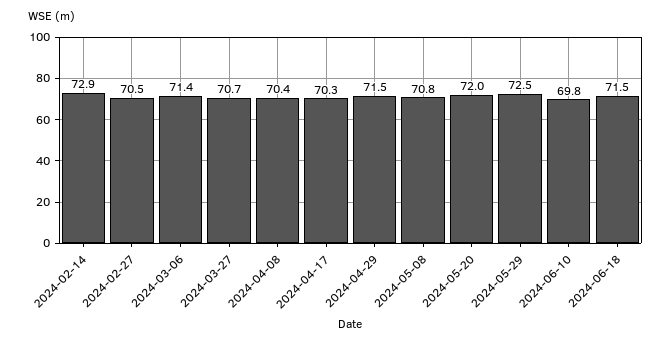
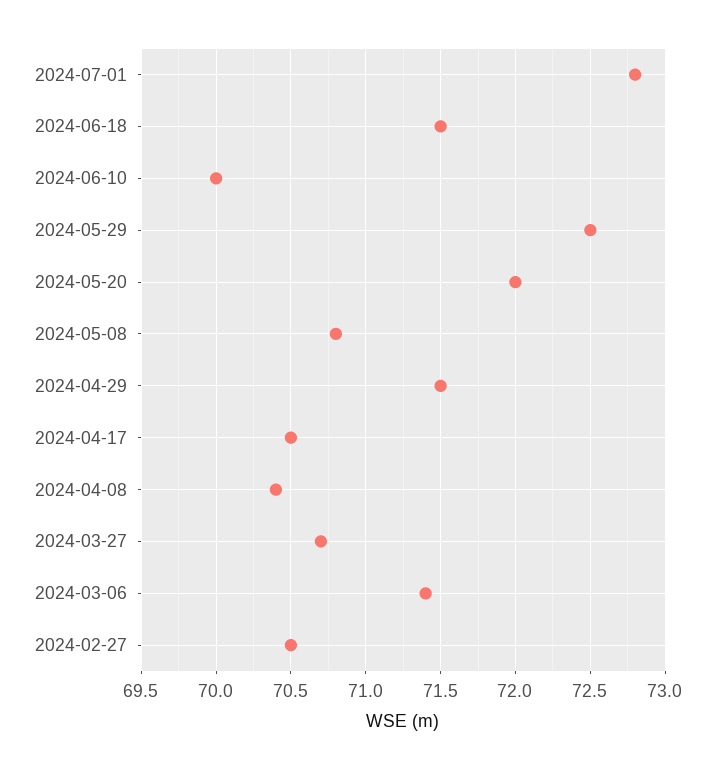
2024-02-14: 72.9 -> none
2024-04-17: 70.3 -> 70.5
2024-06-10: 69.8 -> 70
2024-07-01: none -> 72.8

